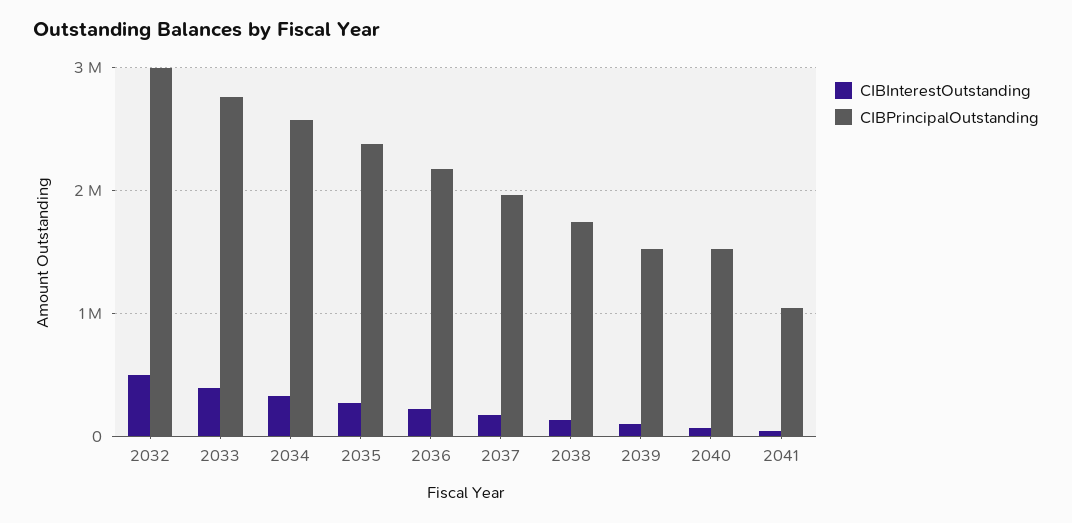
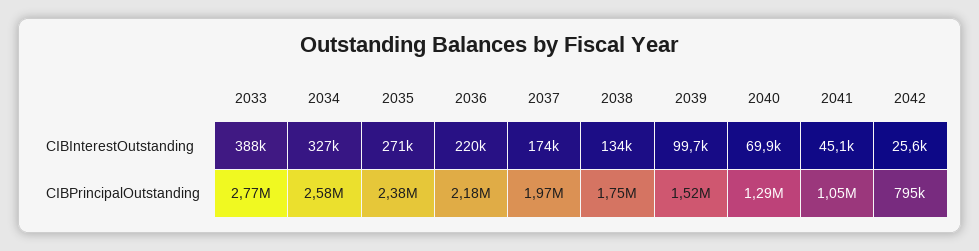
CIBInterestOutstanding, 2032: 500000 -> none
CIBPrincipalOutstanding, 2032: 3000000 -> none
CIBPrincipalOutstanding, 2040: 1500000 -> 1290000
CIBInterestOutstanding, 2042: none -> 25600
CIBPrincipalOutstanding, 2042: none -> 795000

